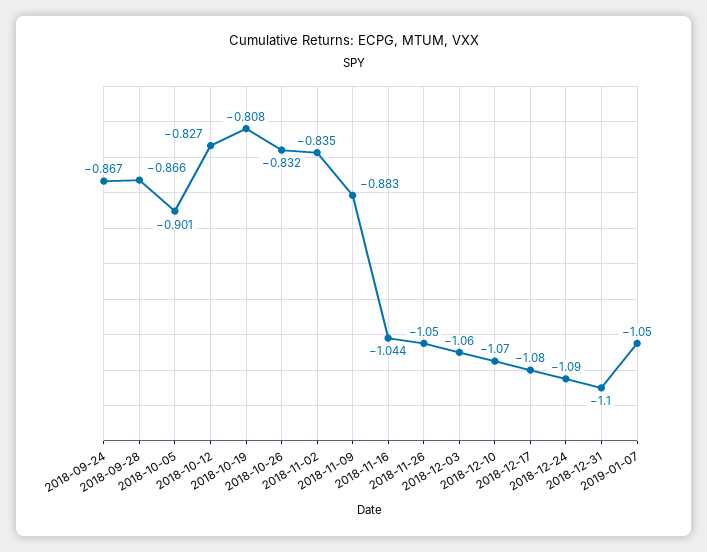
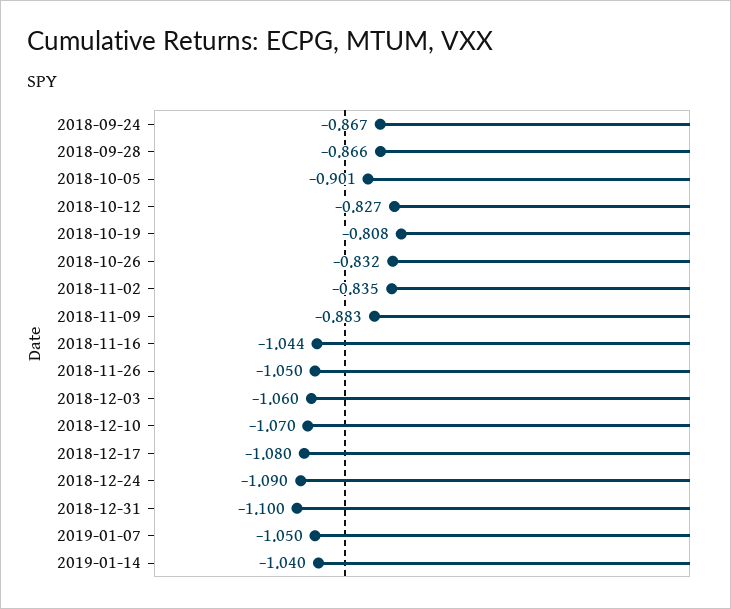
2019-01-14: none -> -1.04

